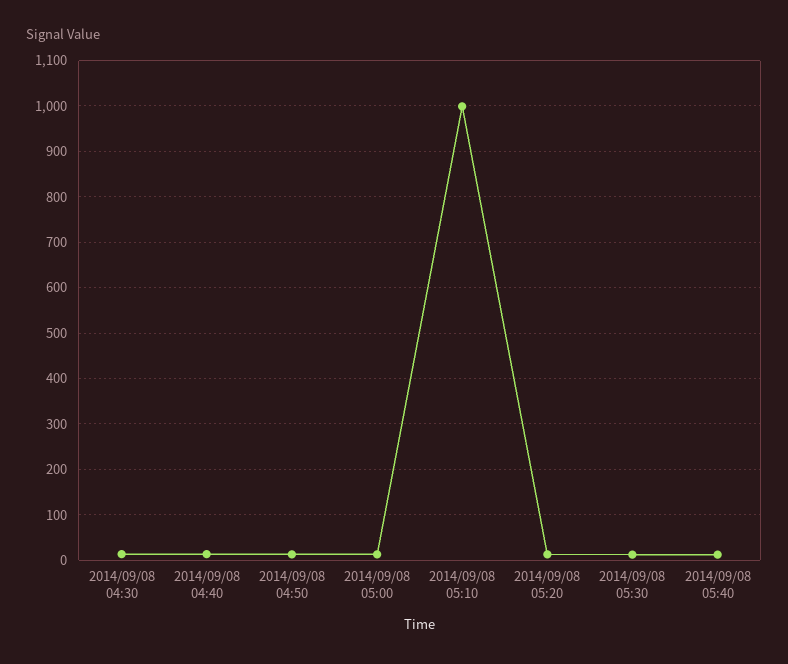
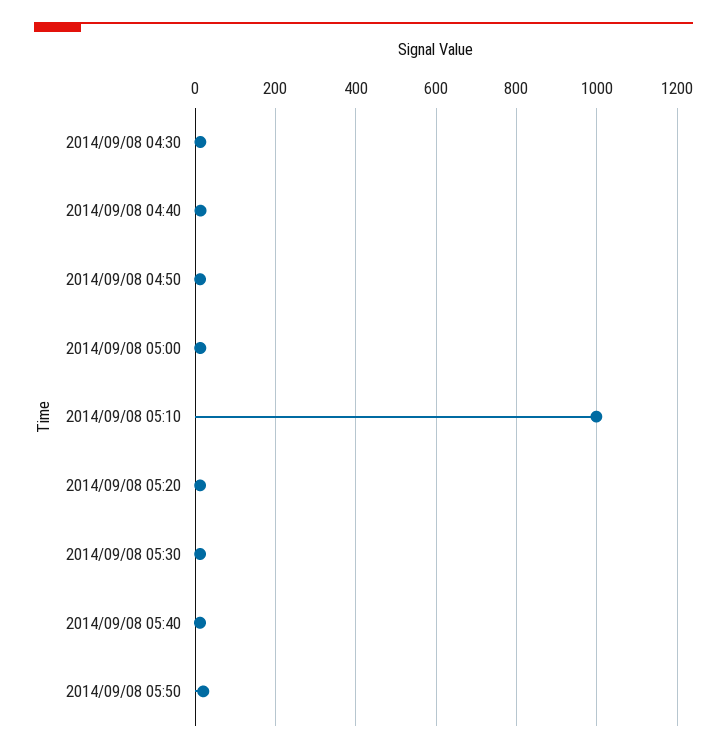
2014/09/08 05:50: none -> 20

